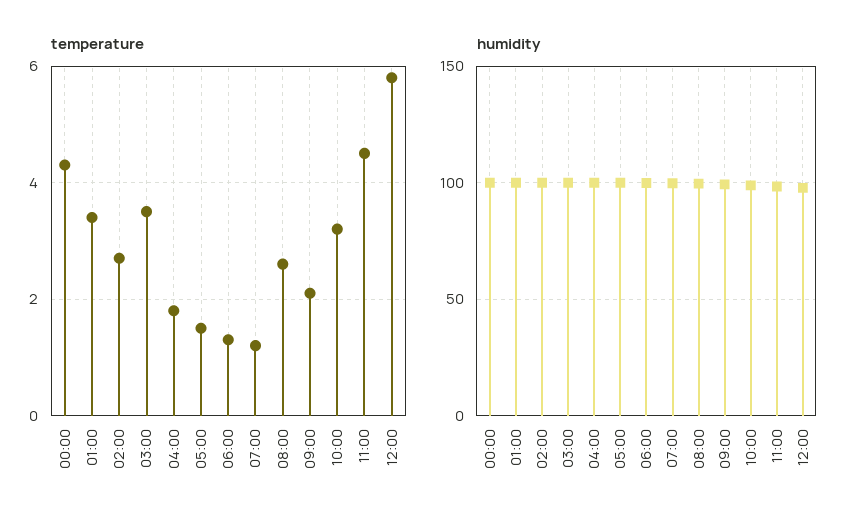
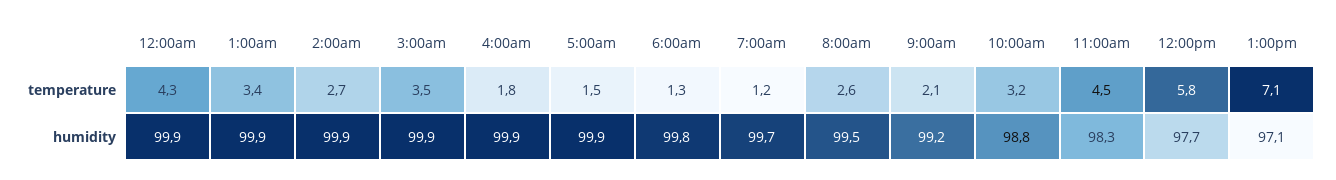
temperature, 1:00pm: none -> 7.1
humidity, 1:00pm: none -> 97.1

